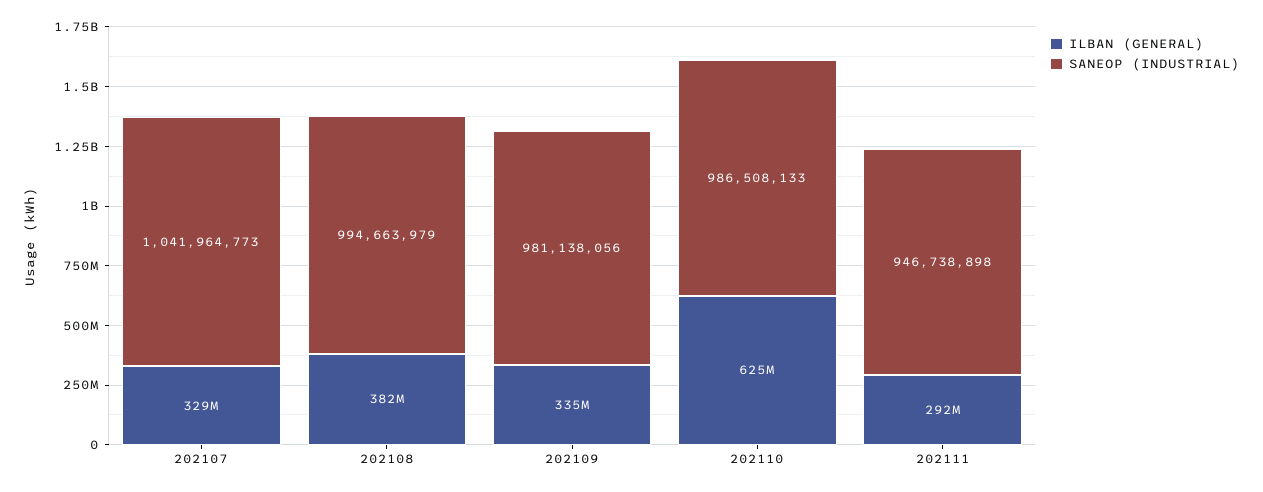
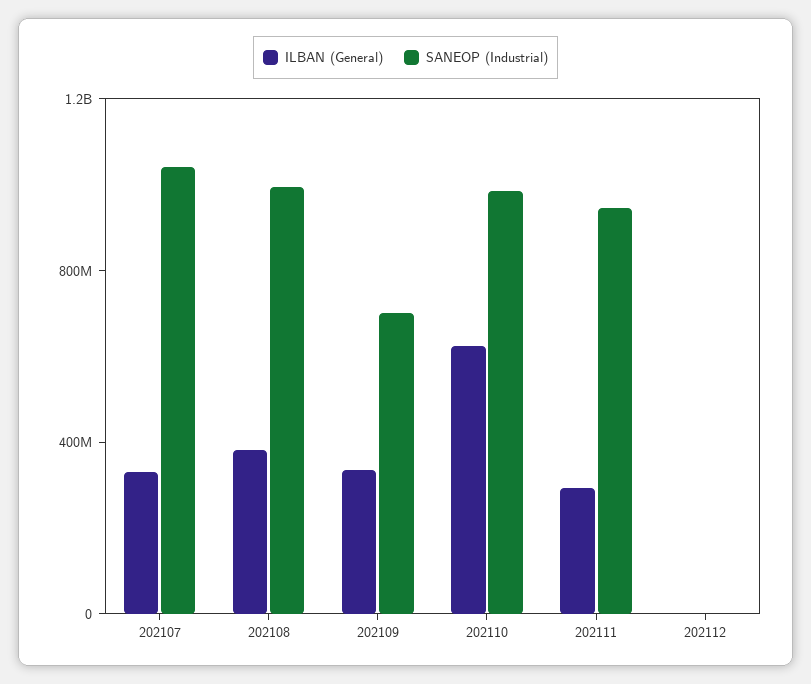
SANEOP (INDUSTRIAL), 202109: 981138056 -> 700000000
ILBAN (GENERAL), 202112: none -> 0
SANEOP (INDUSTRIAL), 202112: none -> 0

